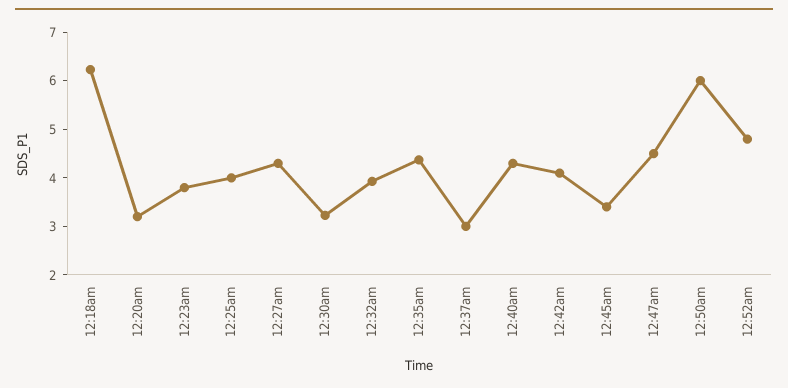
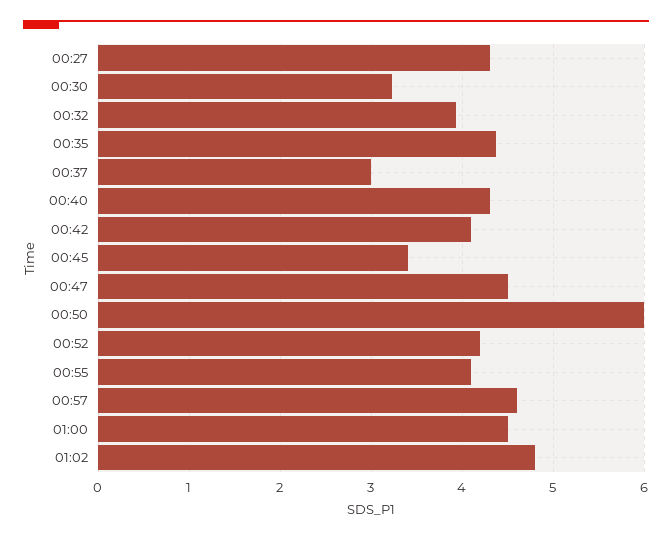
12:18am: 6.2 -> none
12:20am: 3.2 -> none
12:23am: 3.8 -> none
12:25am: 4 -> none
12:52am: 4.8 -> 4.2
00:55: none -> 4.1
00:57: none -> 4.6
01:00: none -> 4.5
01:02: none -> 4.8

